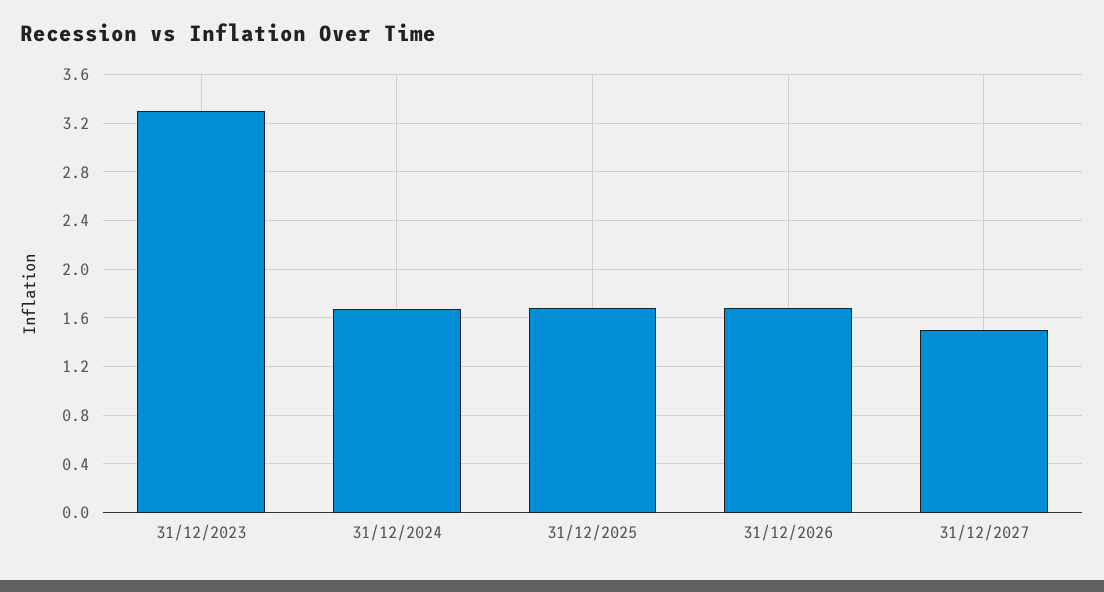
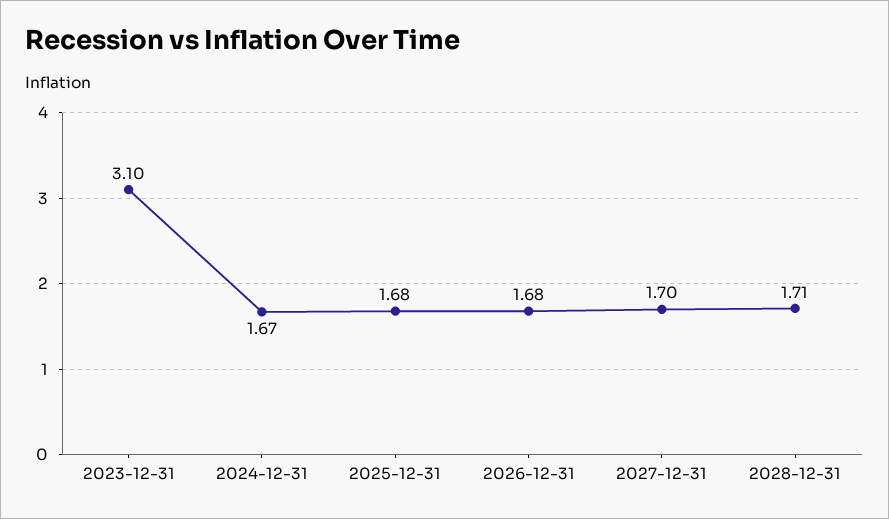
31/12/2023: 3.3 -> 3.1
31/12/2027: 1.5 -> 1.7
2028-12-31: none -> 1.71

